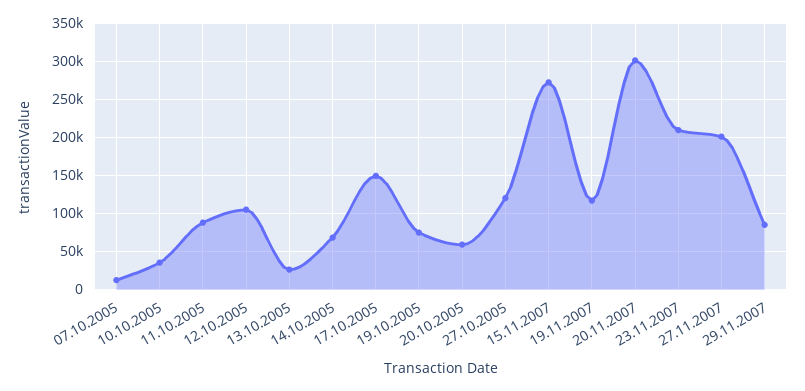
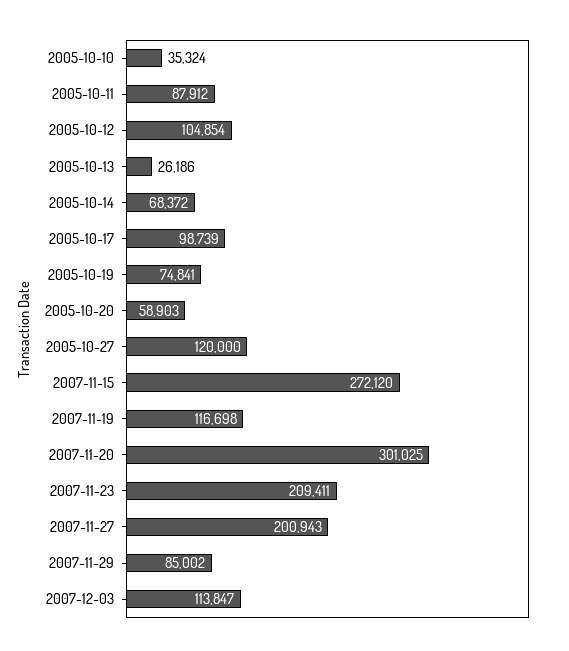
07.10.2005: 10000 -> none
17.10.2005: 150000 -> 98739
2007-12-03: none -> 113847

